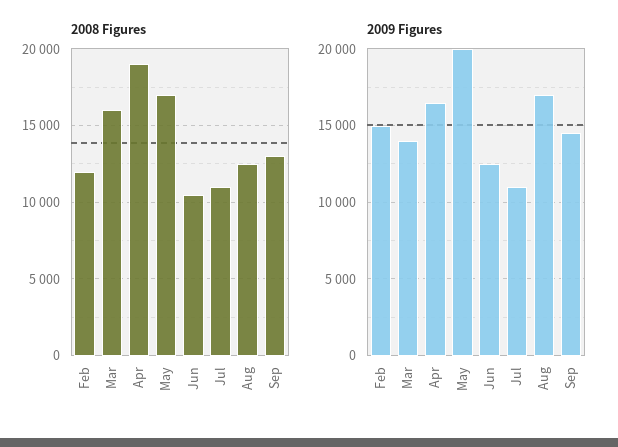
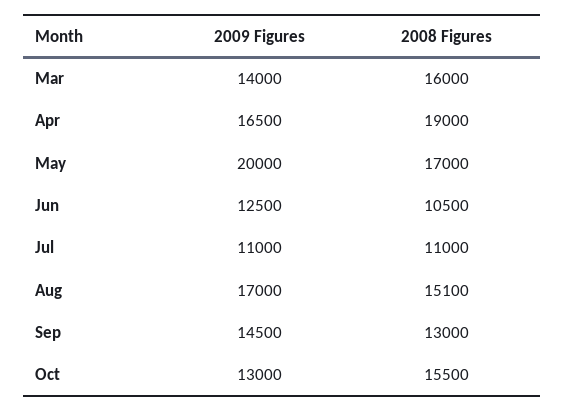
2008 Figures, Feb: 12000 -> none
2008 Figures, Aug: 12500 -> 15100
2009 Figures, Feb: 15000 -> none
2009 Figures, Oct: none -> 13000
2008 Figures, Oct: none -> 15500

